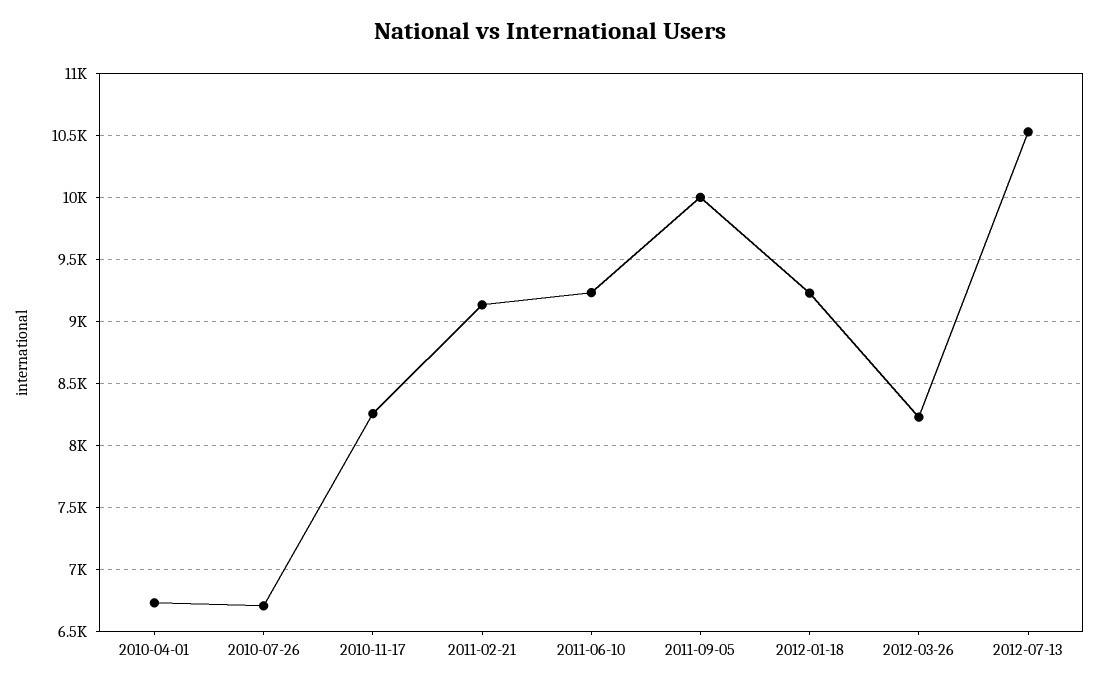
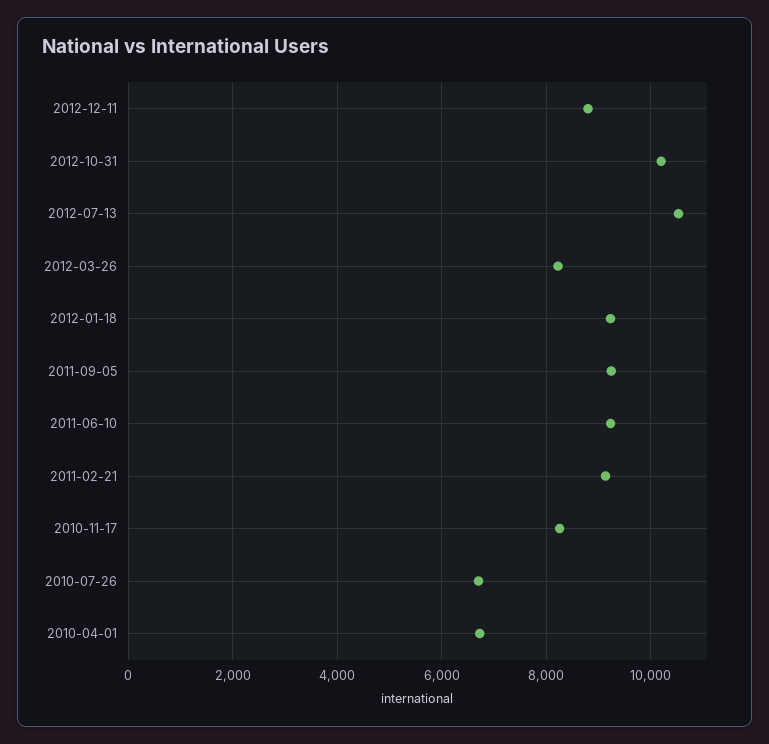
2011-09-05: 10000 -> 9200
2012-12-11: none -> 8800
2012-10-31: none -> 10200

